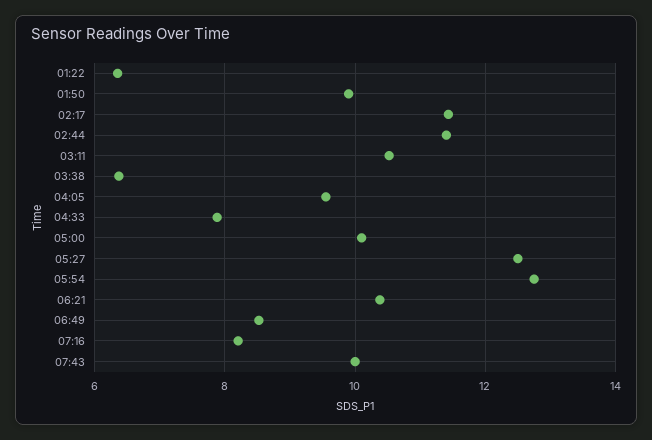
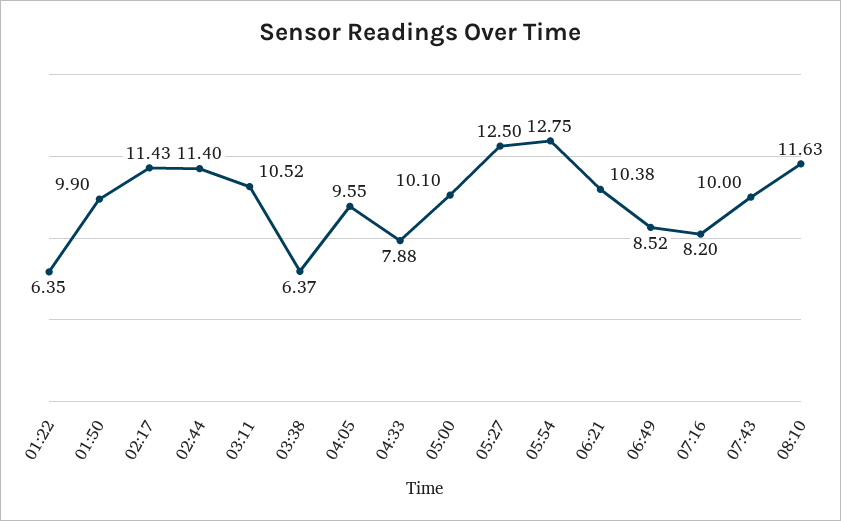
08:10: none -> 11.63

